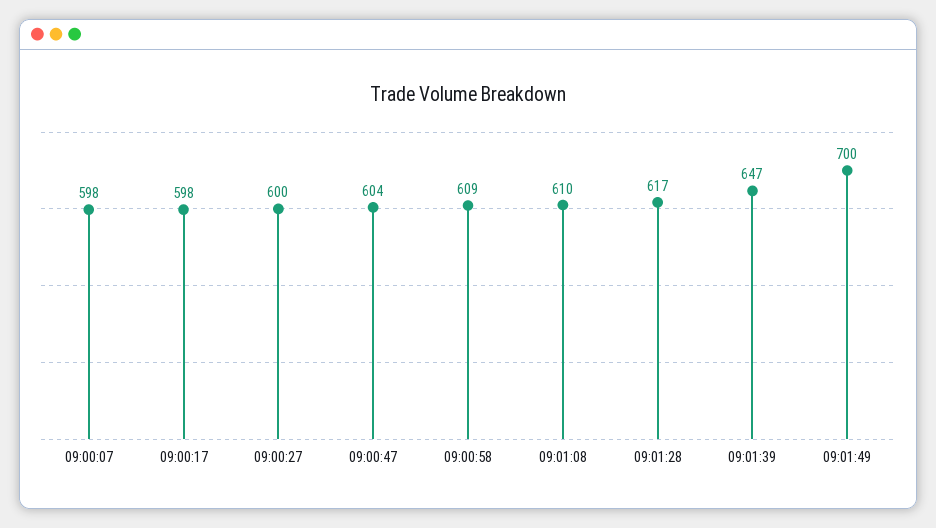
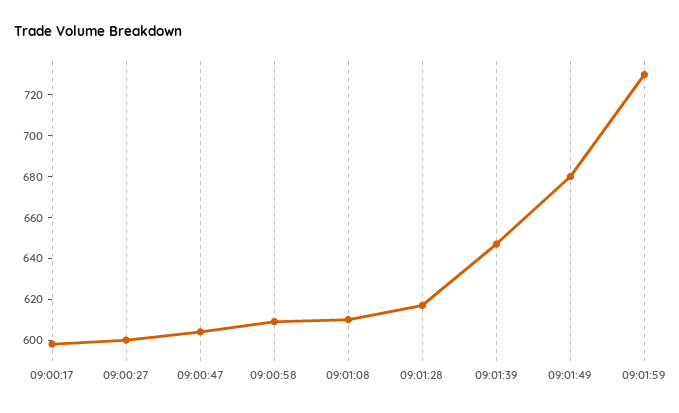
09:00:07: 598 -> none
09:01:49: 700 -> 680
09:01:59: none -> 730

